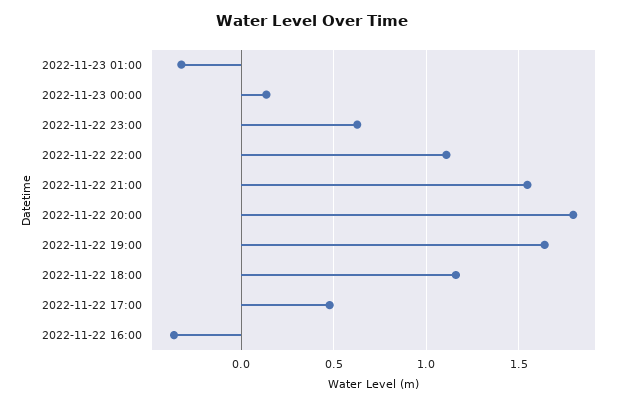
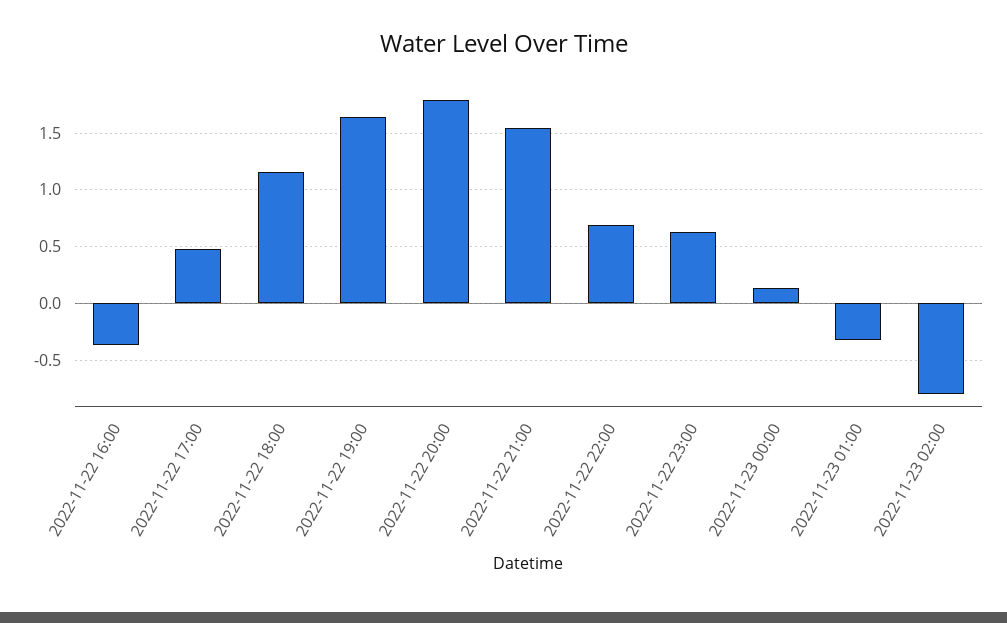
2022-11-22 22:00: 1.1 -> 0.7
2022-11-23 02:00: none -> -0.8

